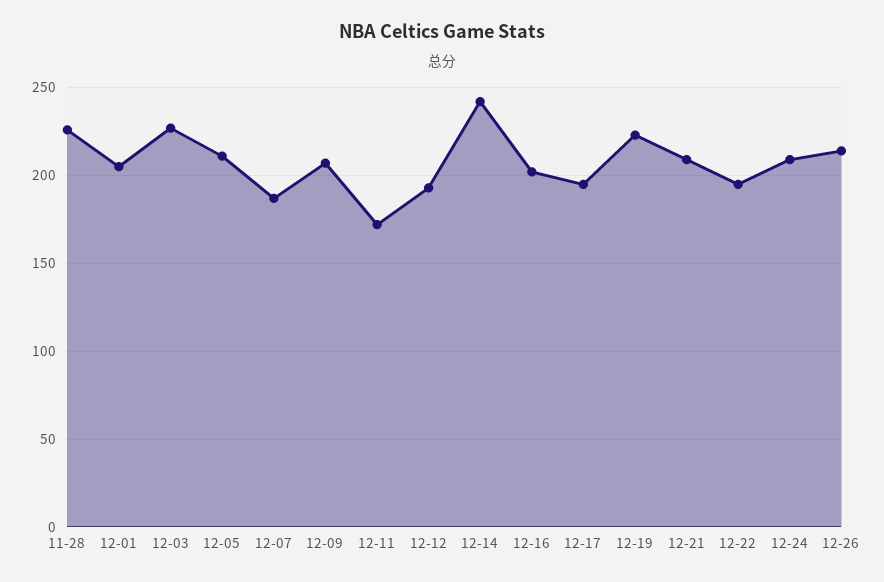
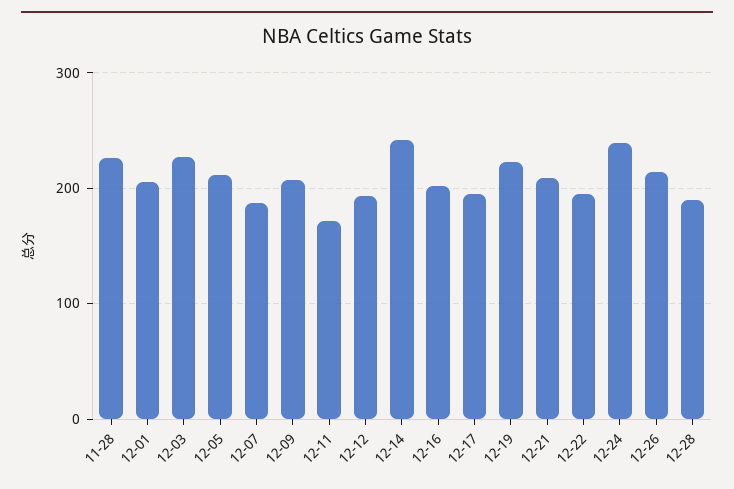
12-24: 210 -> 240
12-28: none -> 190

